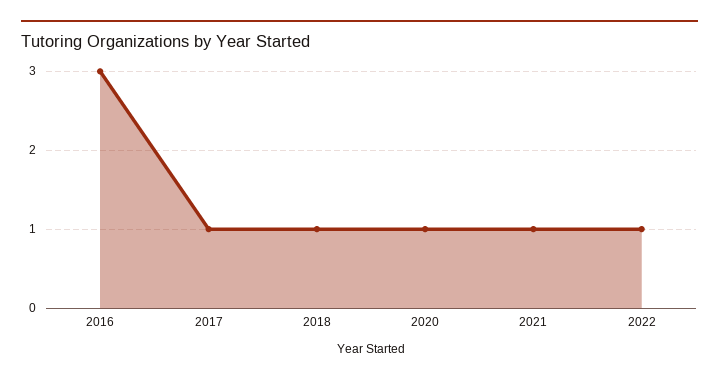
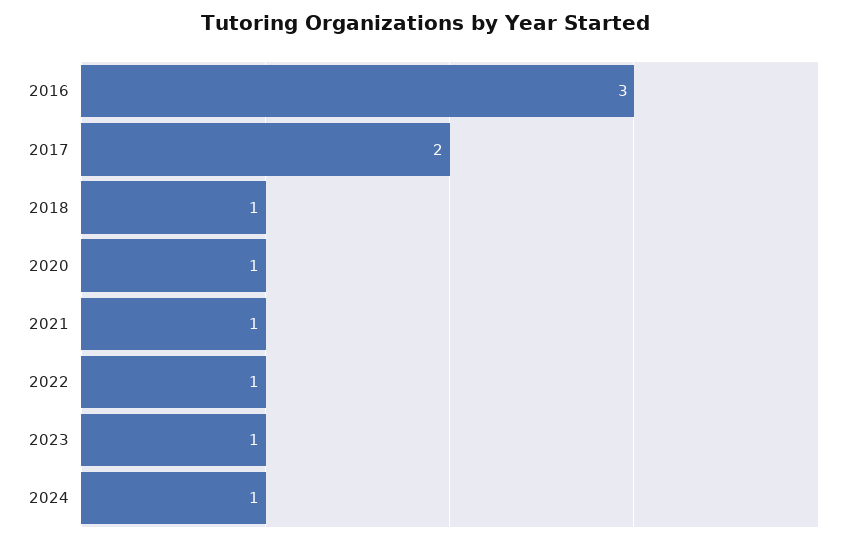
2017: 1 -> 2
2023: none -> 1
2024: none -> 1

